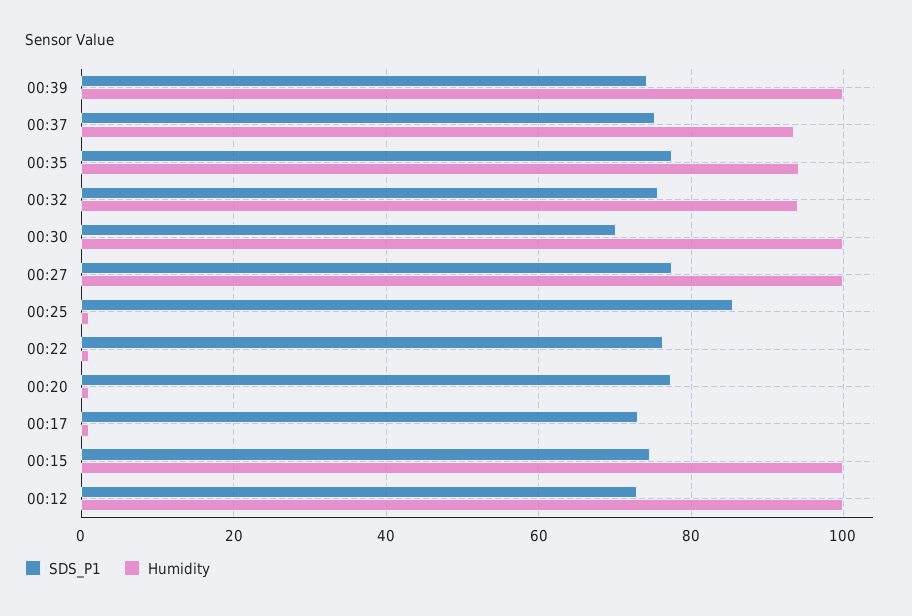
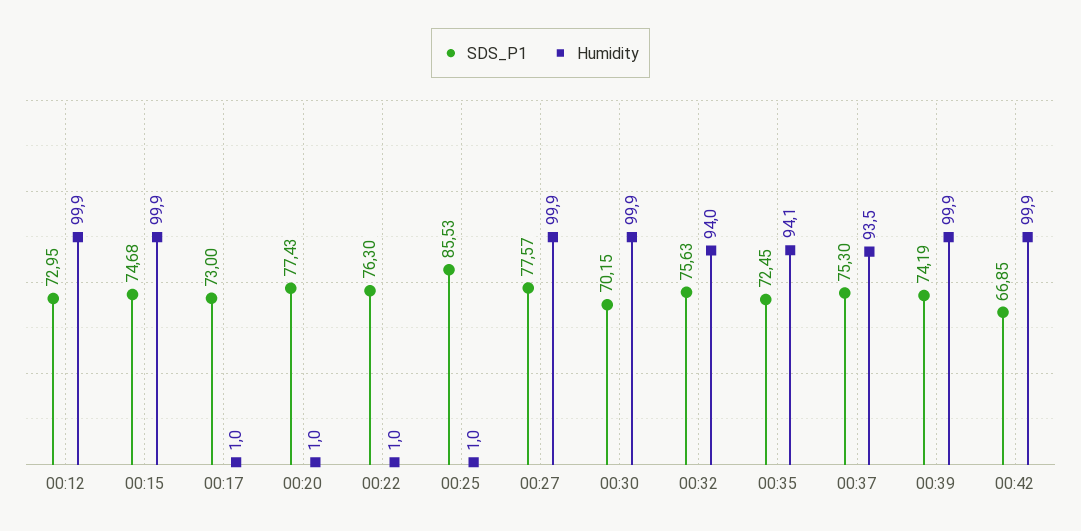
SDS_P1, 00:35: 78 -> 72.45
SDS_P1, 00:42: none -> 66.85
Humidity, 00:42: none -> 99.9

